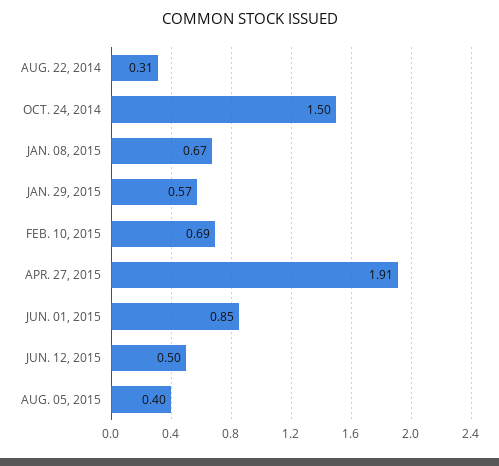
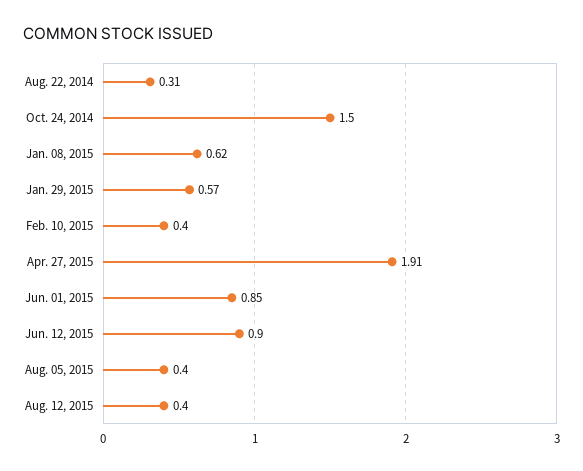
JAN. 08, 2015: 0.67 -> 0.62
FEB. 10, 2015: 0.69 -> 0.4
JUN. 12, 2015: 0.5 -> 0.9
Aug. 12, 2015: none -> 0.4

